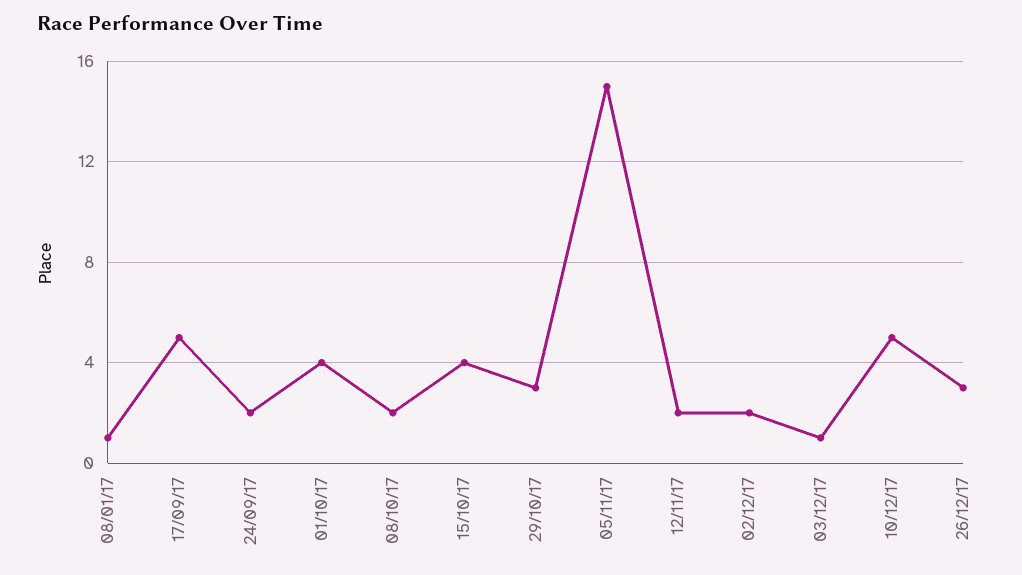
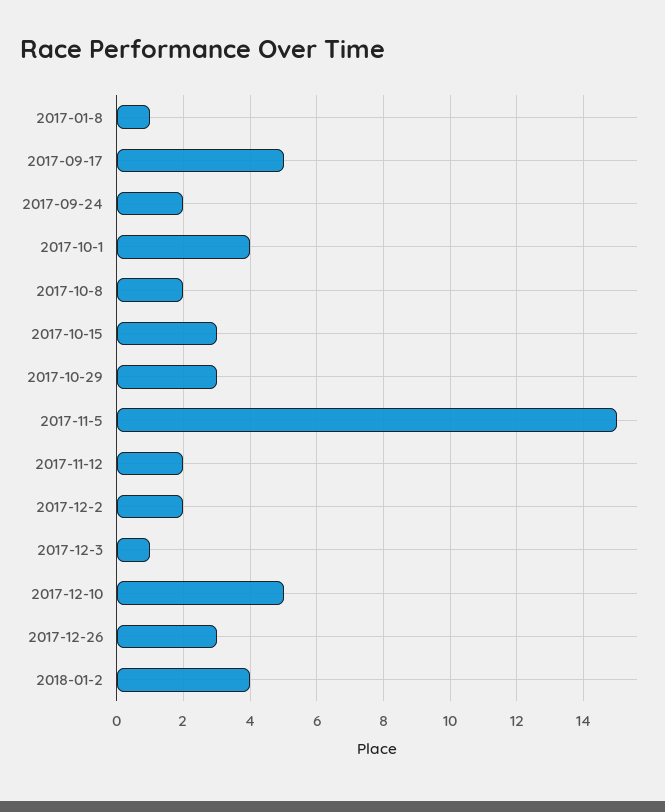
15/10/17: 4 -> 3
2018-01-2: none -> 4

